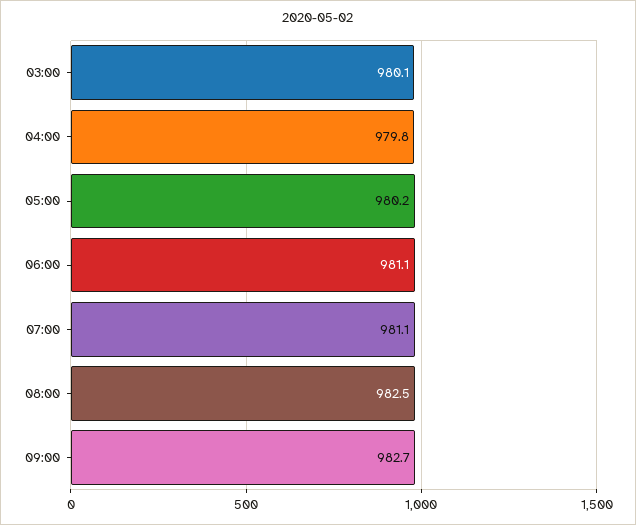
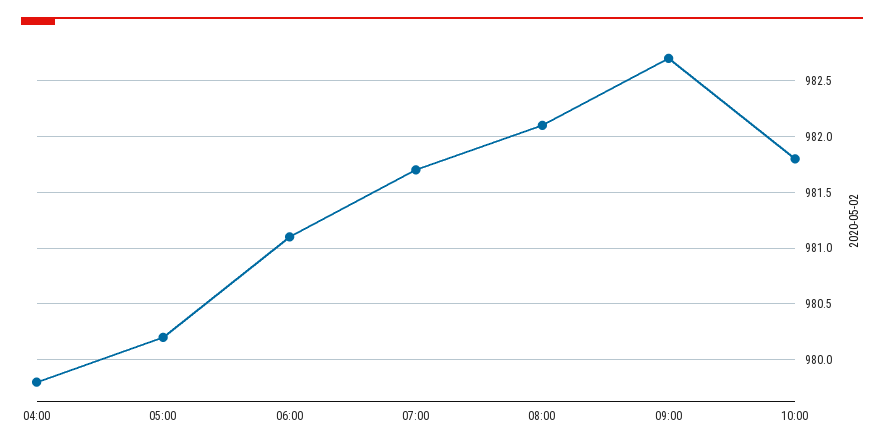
03:00: 980.1 -> none
07:00: 981.1 -> 981.7
08:00: 982.5 -> 982.1
10:00: none -> 981.8

